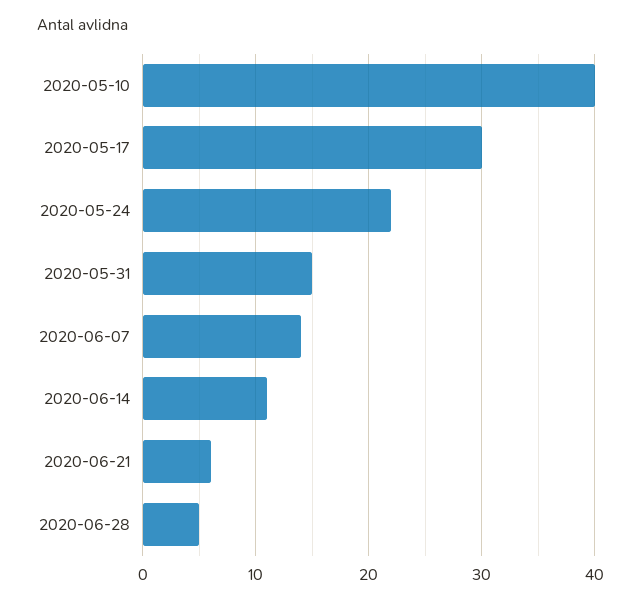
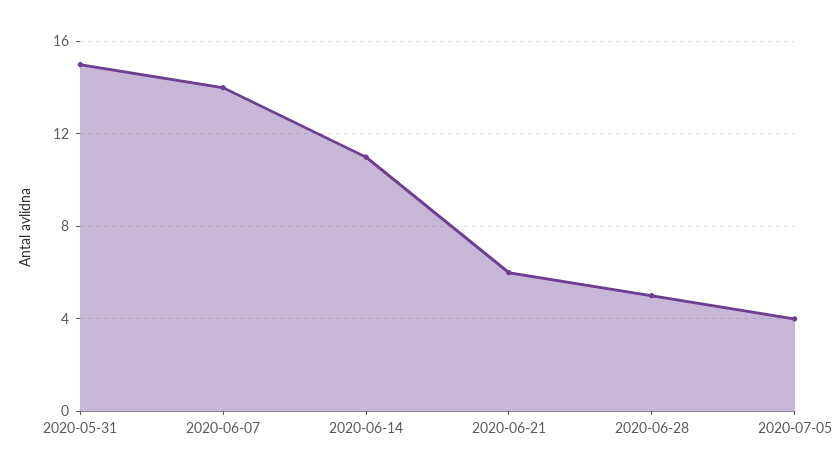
2020-05-10: 40 -> none
2020-05-17: 30 -> none
2020-05-24: 22 -> none
2020-07-05: none -> 4

